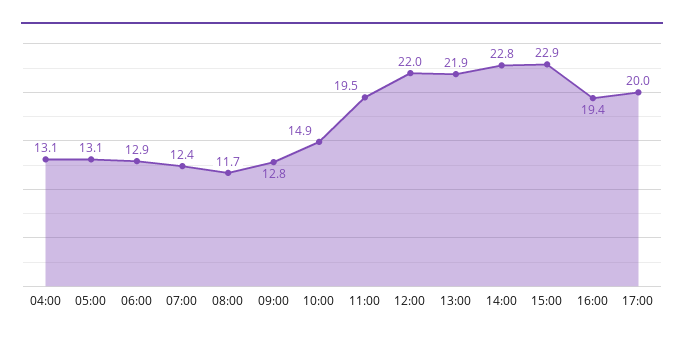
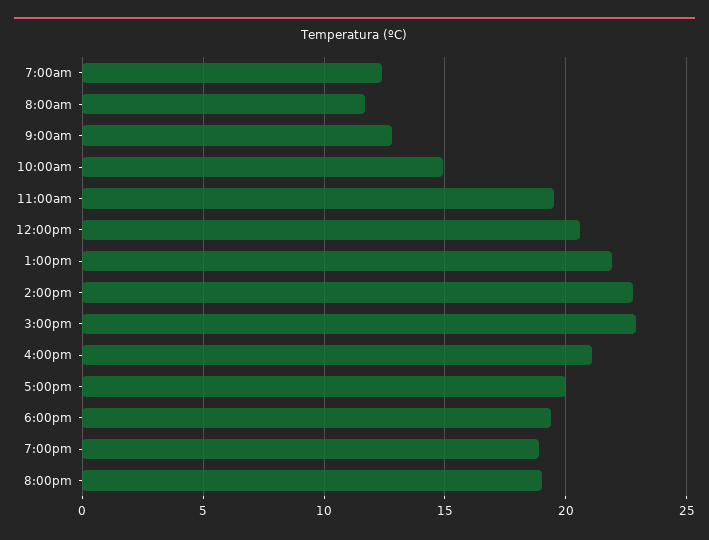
04:00: 13.1 -> none
05:00: 13.1 -> none
06:00: 12.9 -> none
12:00: 22 -> 20.5
16:00: 19.4 -> 21
6:00pm: none -> 19.5
7:00pm: none -> 19
8:00pm: none -> 19

